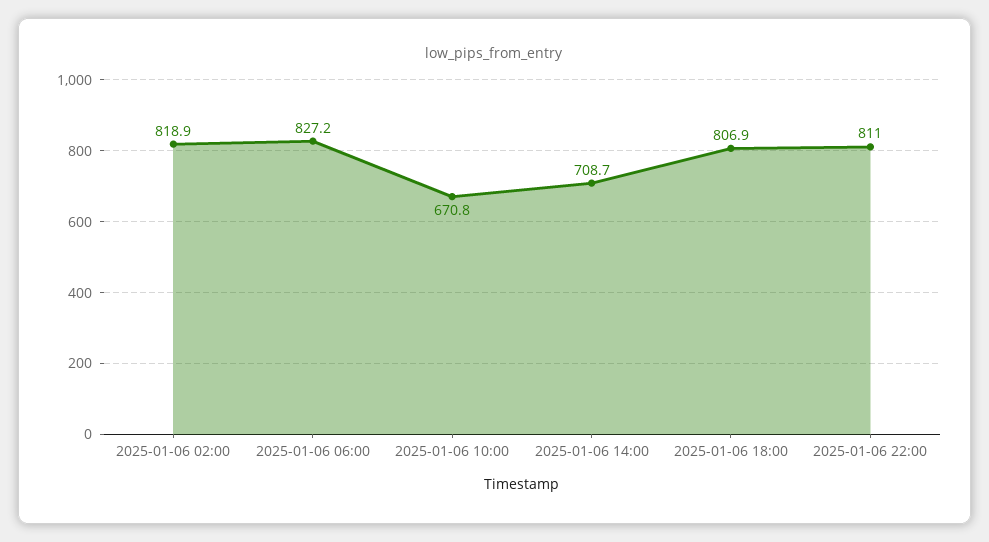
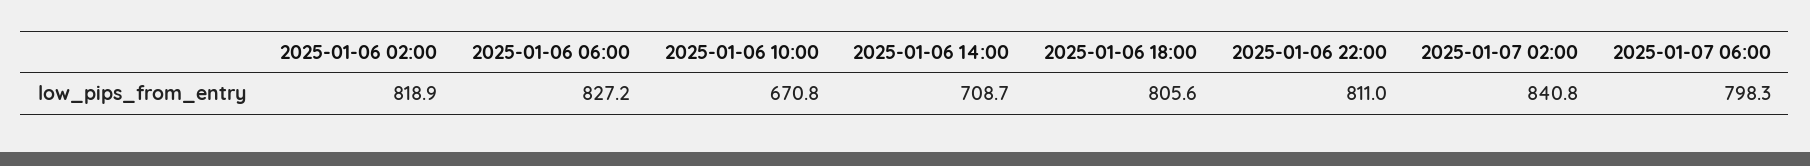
2025-01-06 18:00: 806.9 -> 805.6
2025-01-07 02:00: none -> 840.8
2025-01-07 06:00: none -> 798.3

